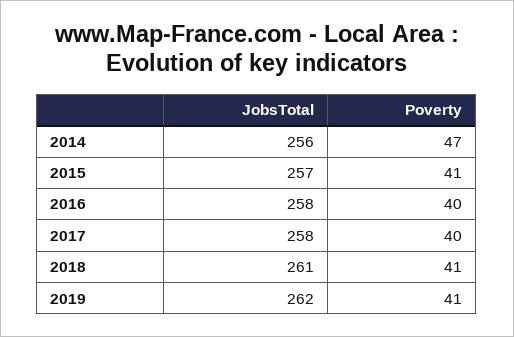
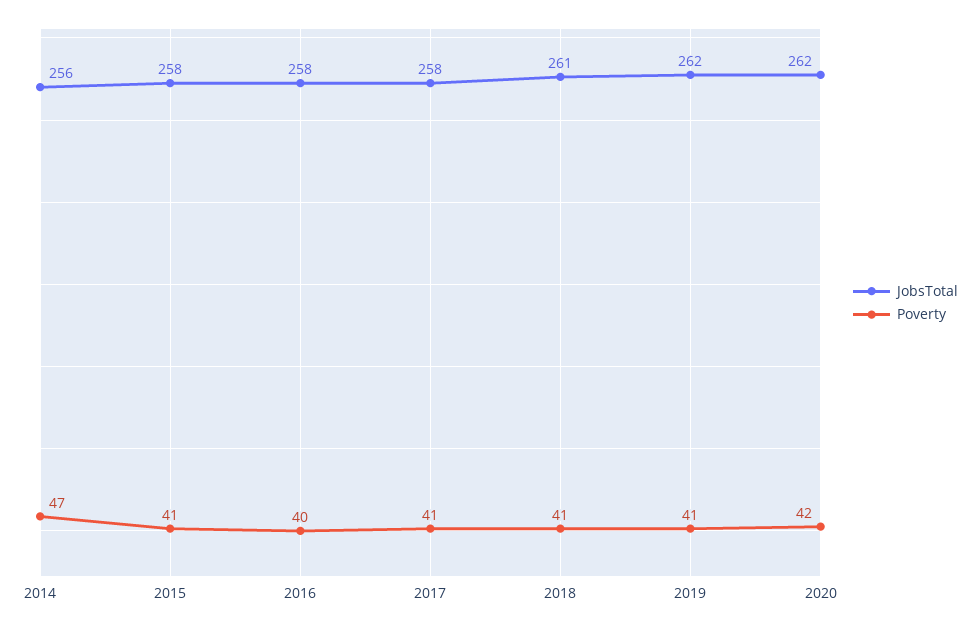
JobsTotal, 2015: 257 -> 258
Poverty, 2017: 40 -> 41
JobsTotal, 2020: none -> 262
Poverty, 2020: none -> 42

